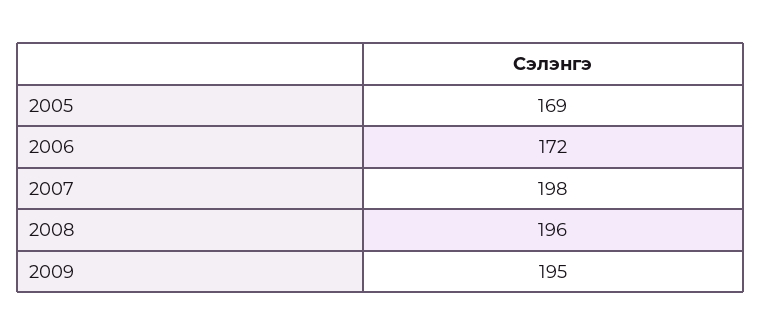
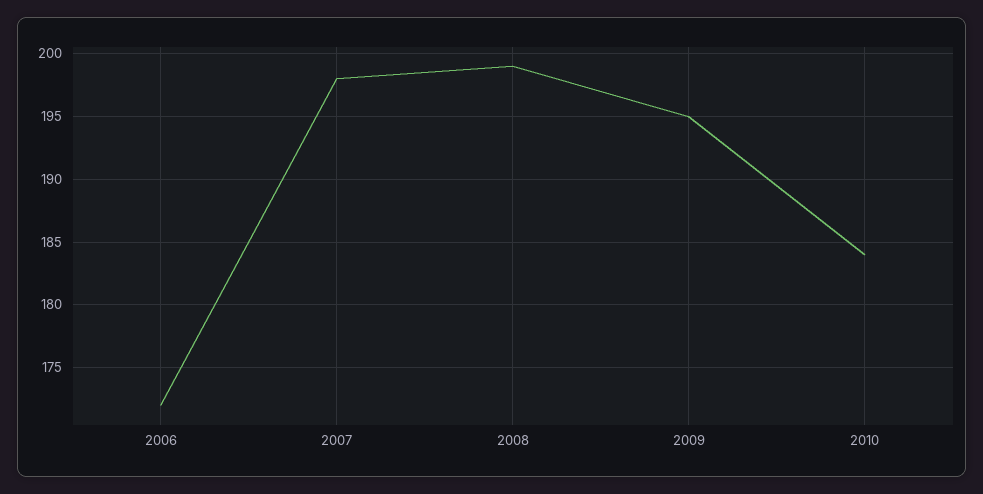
2005: 169 -> none
2008: 196 -> 199
2010: none -> 184

